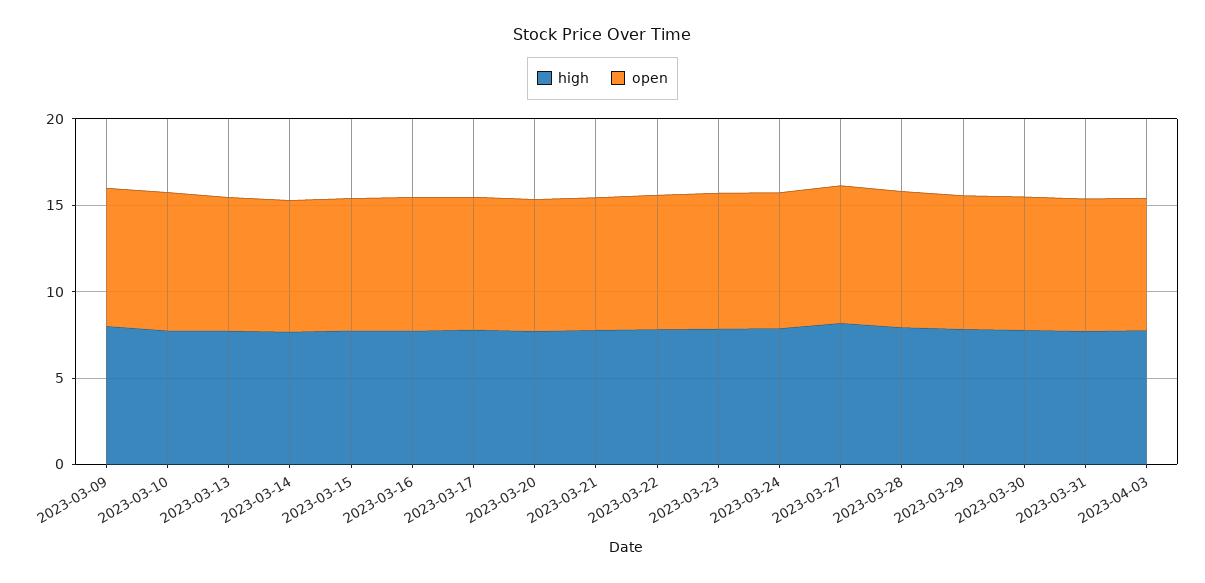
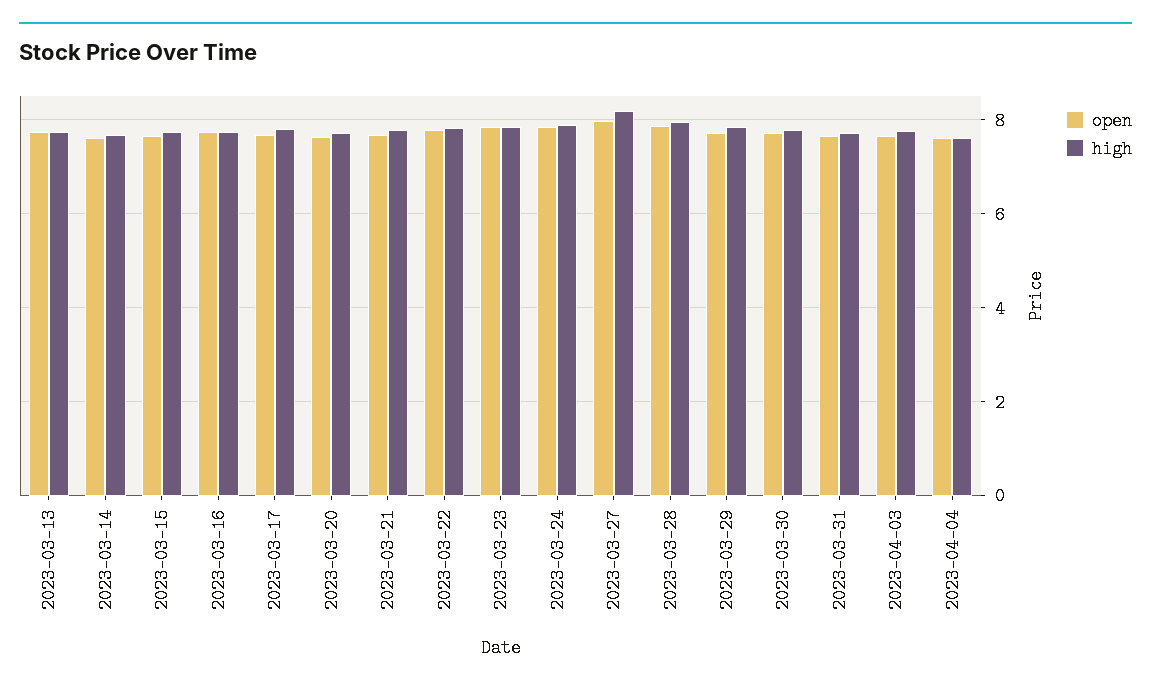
high, 2023-03-09: 8 -> none
open, 2023-03-09: 8 -> none
high, 2023-03-10: 8 -> none
open, 2023-03-10: 8 -> none
open, 2023-04-04: none -> 7.6
high, 2023-04-04: none -> 7.6

